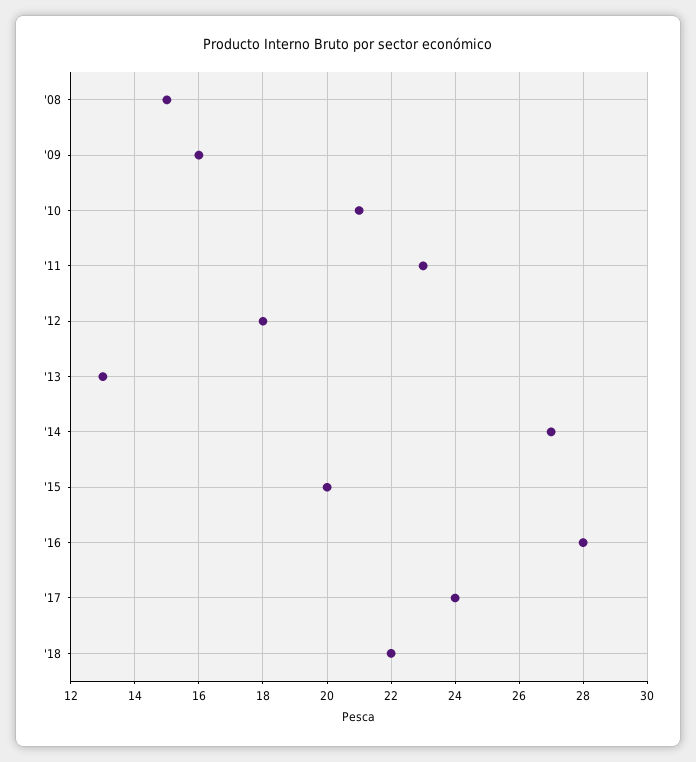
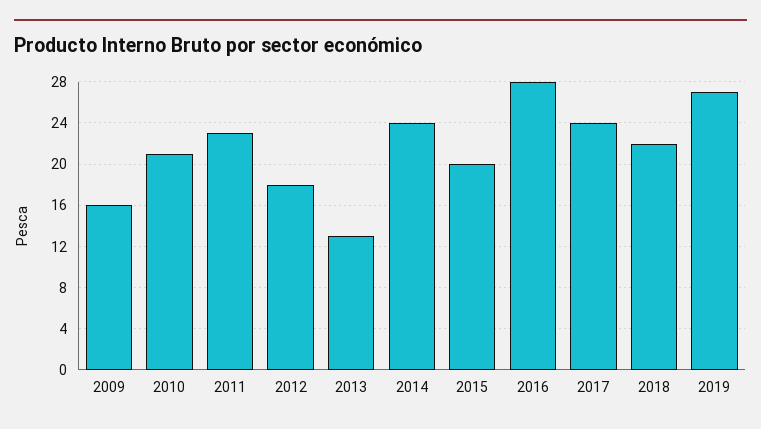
'08: 15 -> none
'14: 27 -> 24
2019: none -> 27

